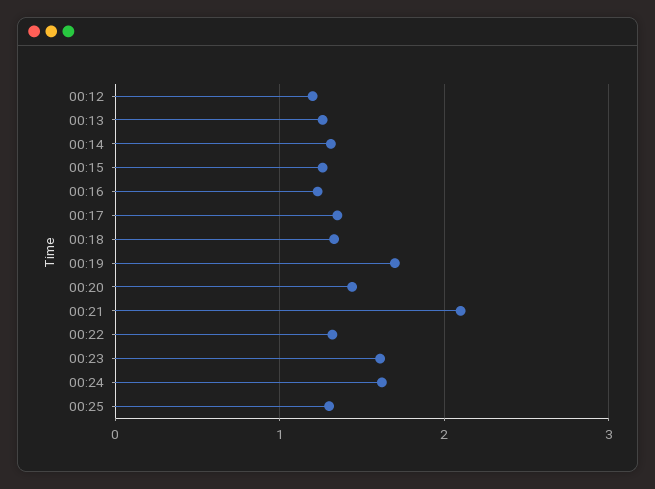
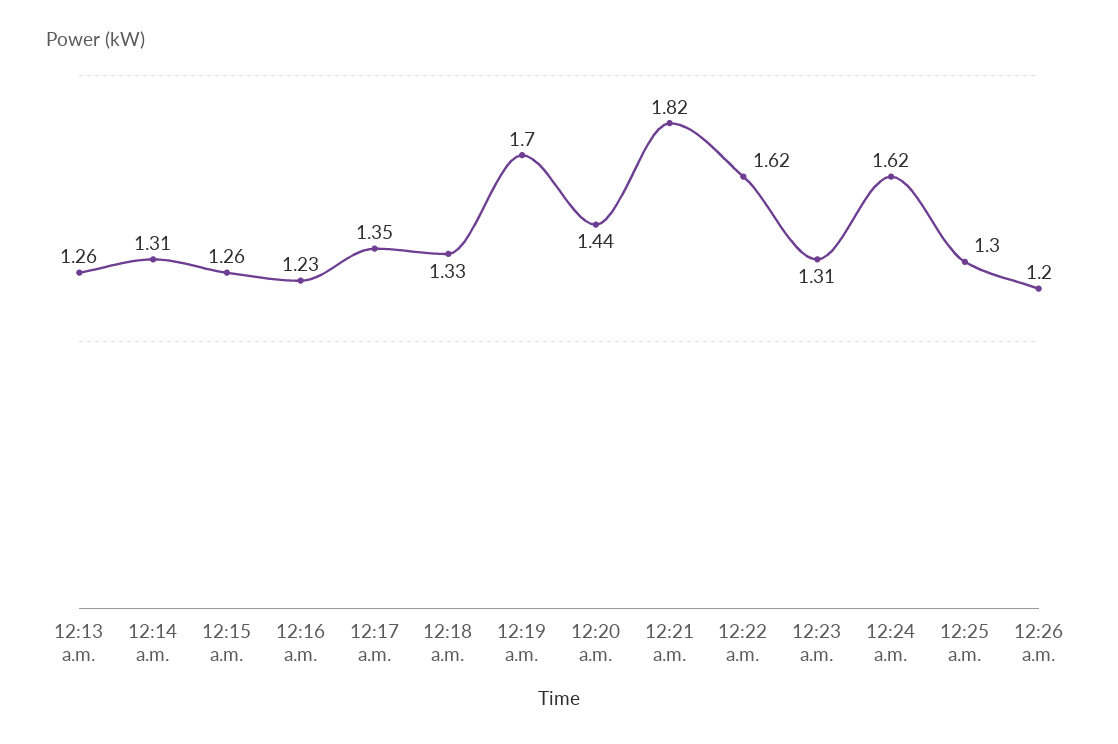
00:12: 1.2 -> none
00:21: 2.1 -> 1.82
00:22: 1.3 -> 1.62
00:23: 1.6 -> 1.31
12:26 a.m.: none -> 1.2

